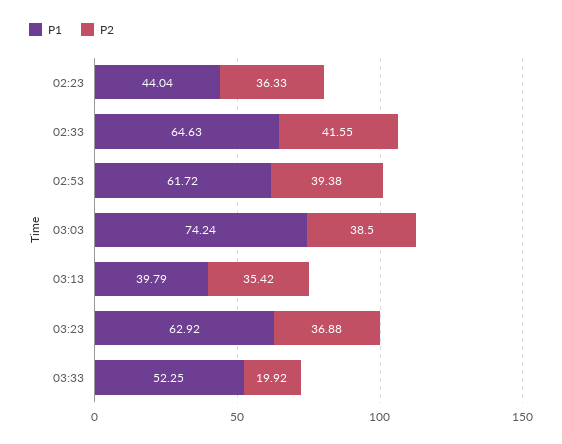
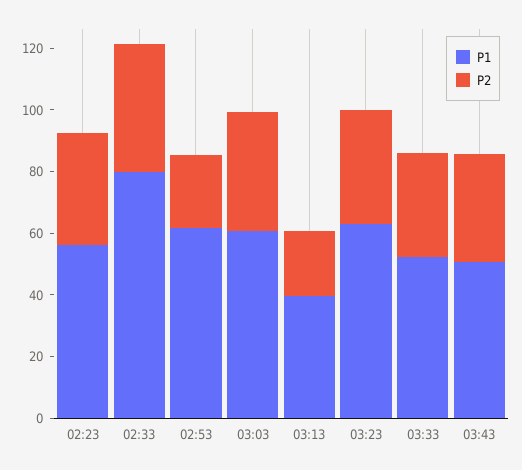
P1, 02:23: 44.04 -> 55
P1, 02:33: 64.63 -> 80
P2, 02:53: 39.38 -> 25
P1, 03:03: 74.24 -> 60
P2, 03:13: 35.42 -> 20
P2, 03:33: 19.92 -> 35
P1, 03:43: none -> 50
P2, 03:43: none -> 35

